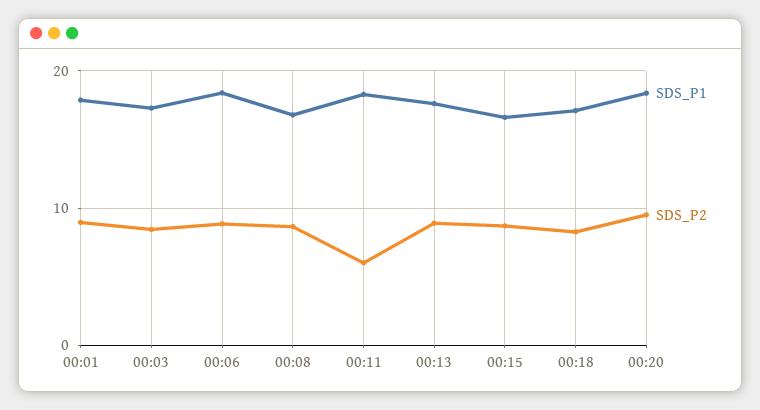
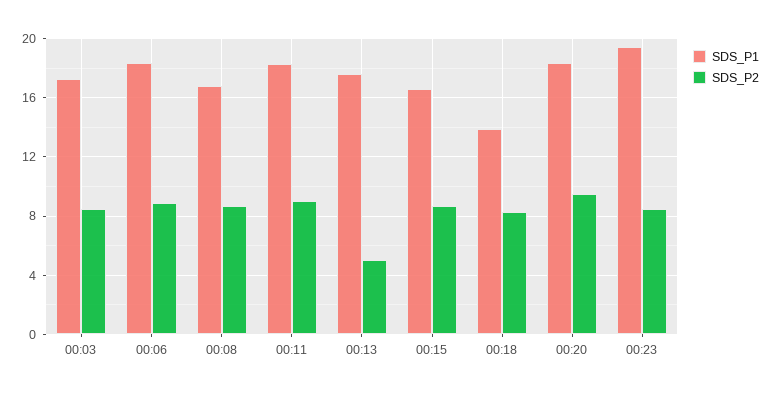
SDS_P1, 00:01: 18 -> none
SDS_P2, 00:01: 9 -> none
SDS_P2, 00:11: 6 -> 9
SDS_P2, 00:13: 9 -> 5
SDS_P1, 00:18: 17 -> 14
SDS_P1, 00:23: none -> 19.5
SDS_P2, 00:23: none -> 8.5

